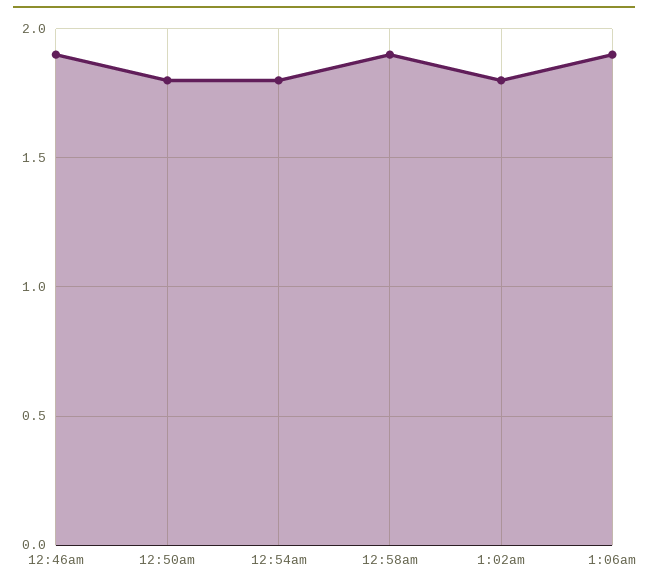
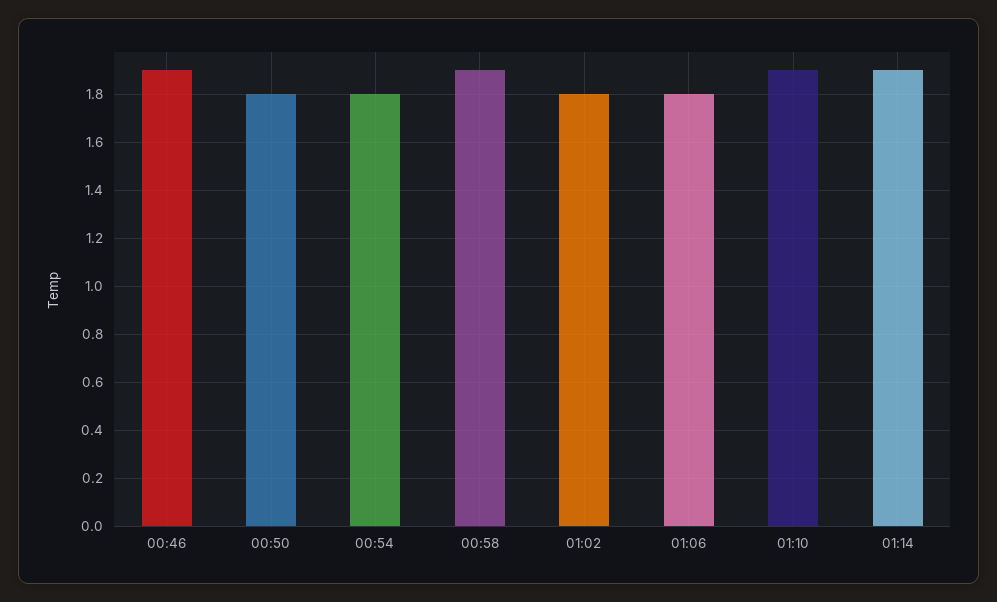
1:06am: 1.9 -> 1.8
01:10: none -> 1.9
01:14: none -> 1.9

